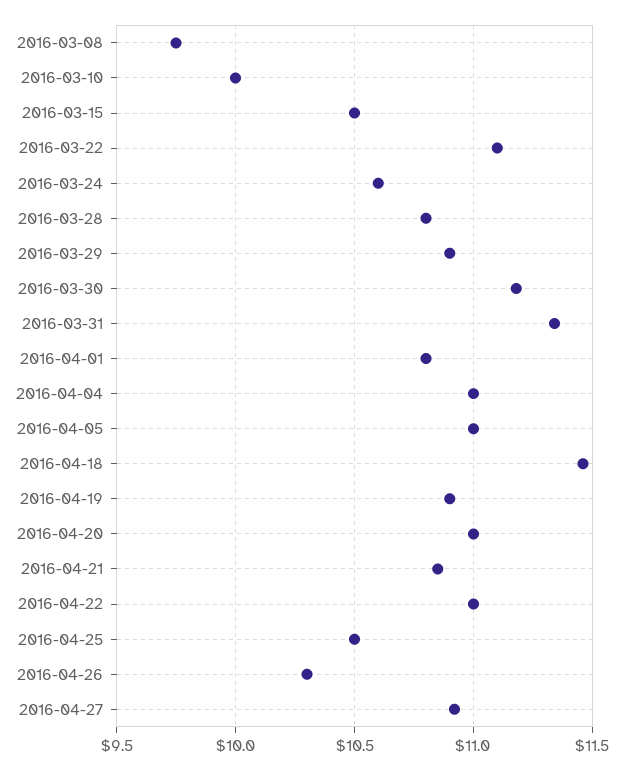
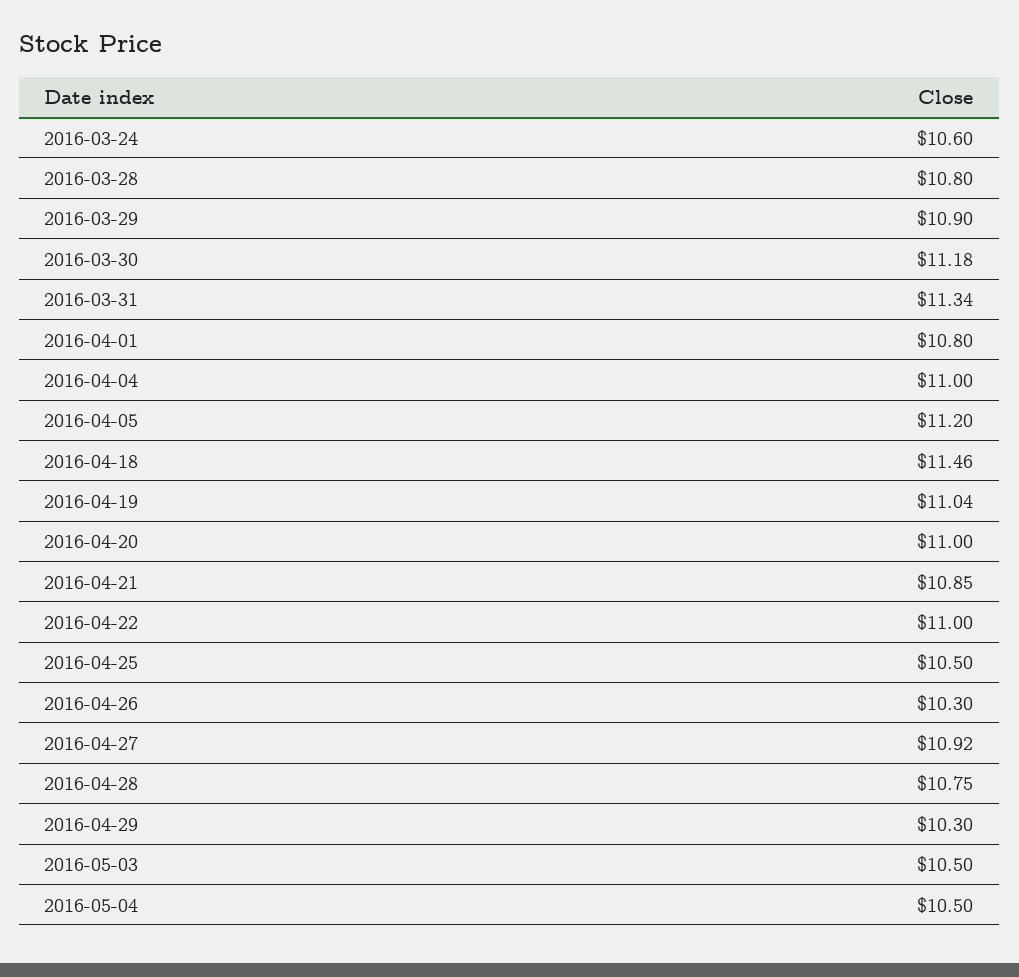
2016-03-08: 9.75 -> none
2016-03-10: 10 -> none
2016-03-15: 10.5 -> none
2016-03-22: 11.1 -> none
2016-04-05: 11 -> 11.2
2016-04-19: 10.9 -> 11.04
2016-04-28: none -> 10.75
2016-04-29: none -> 10.3
2016-05-03: none -> 10.5
2016-05-04: none -> 10.5

